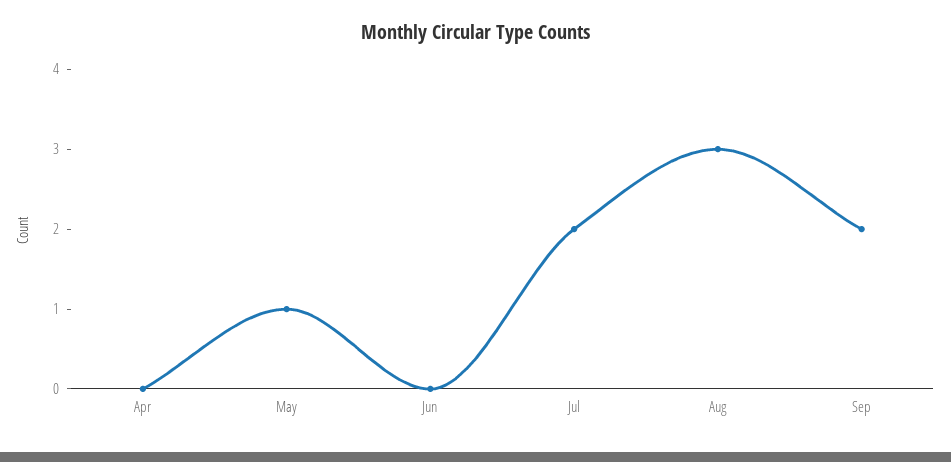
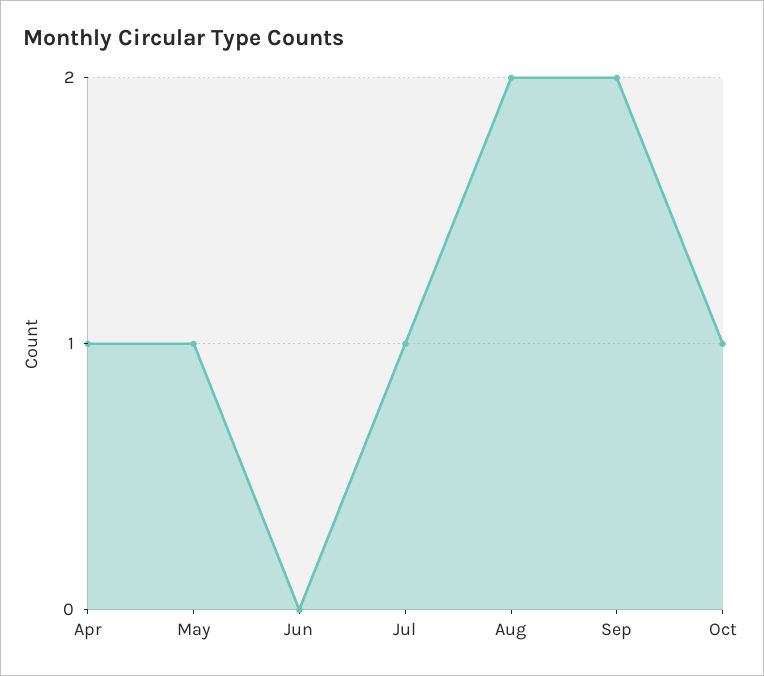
Apr: 0 -> 1
Jul: 2 -> 1
Aug: 3 -> 2
Oct: none -> 1

